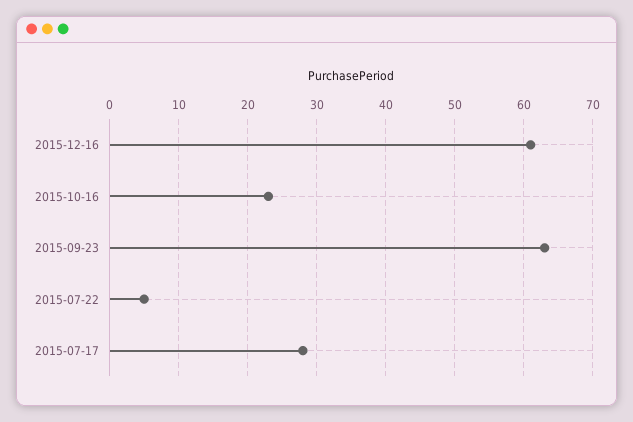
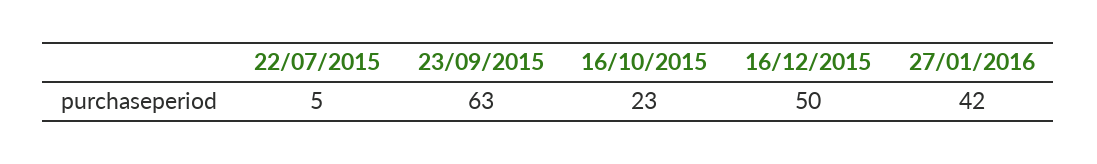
2015-12-16: 61 -> 50
2015-07-17: 28 -> none
27/01/2016: none -> 42

